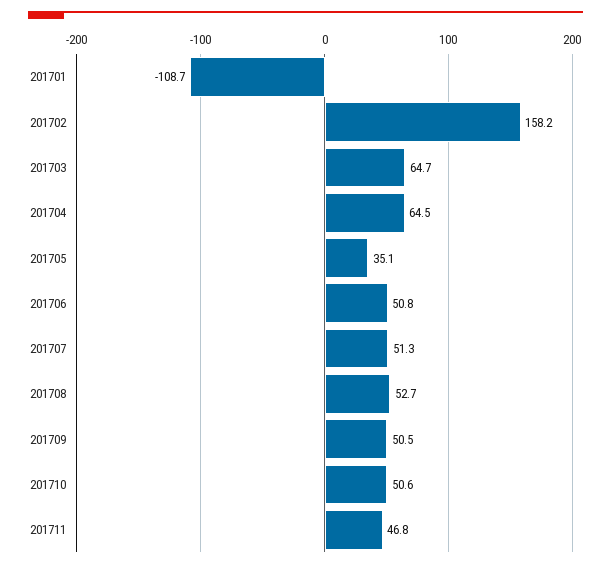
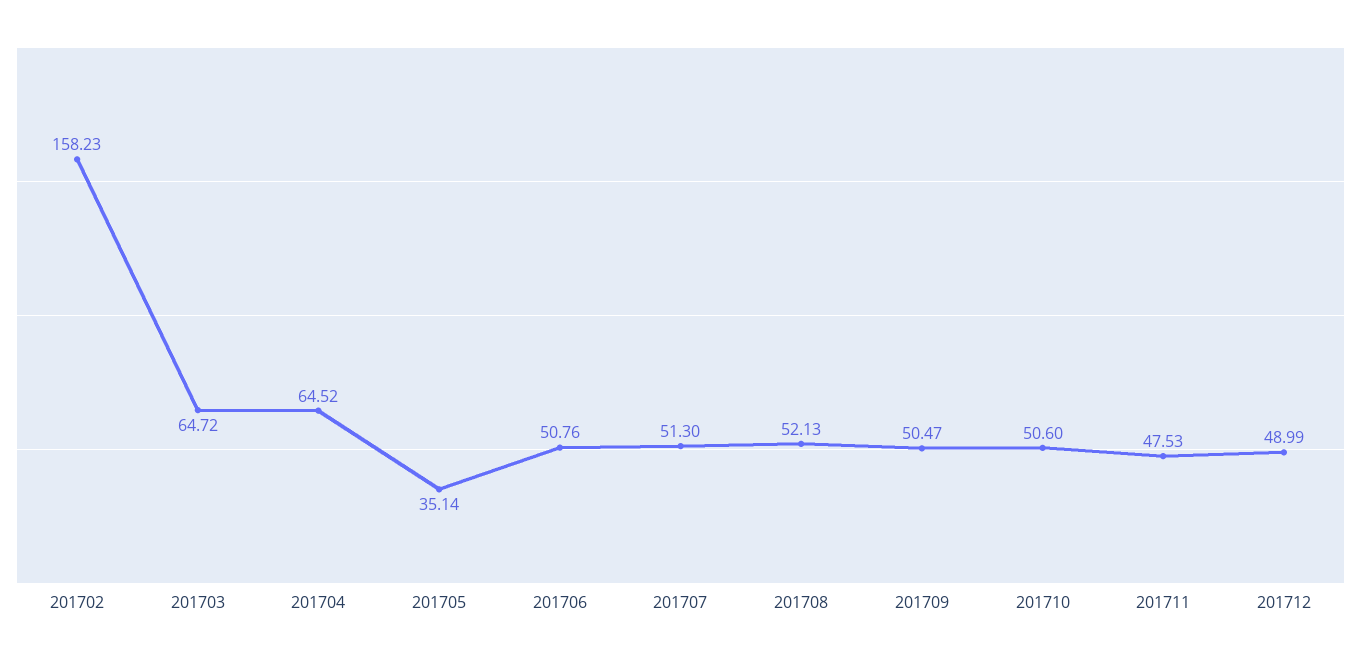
201701: -108.7 -> none
201708: 52.7 -> 52.13
201711: 46.8 -> 47.53
201712: none -> 48.99

